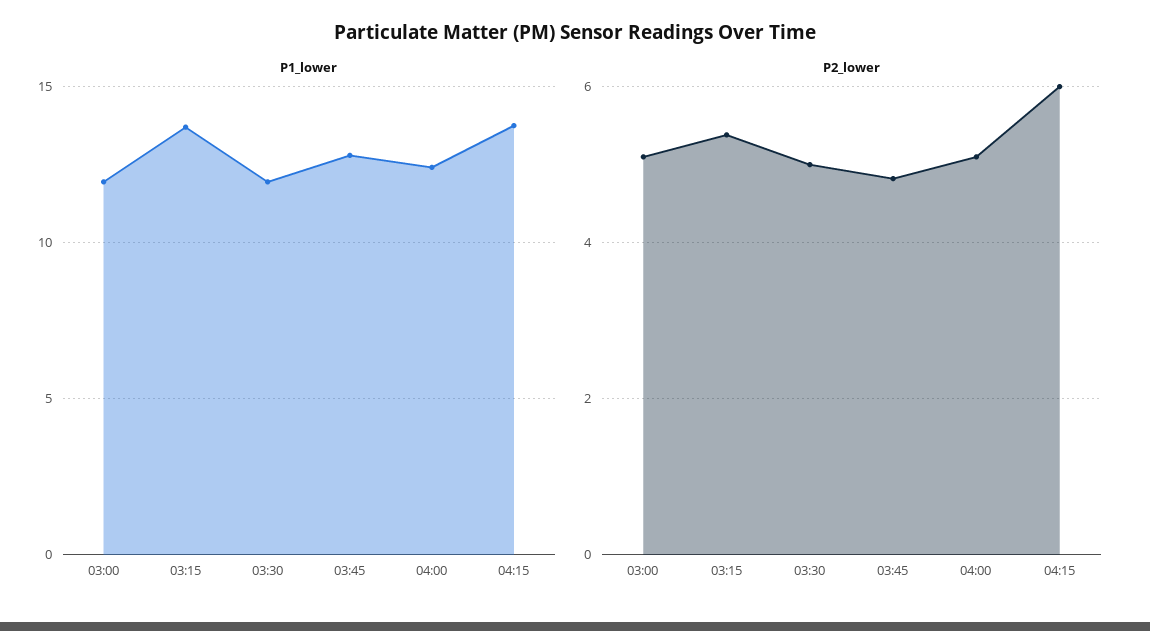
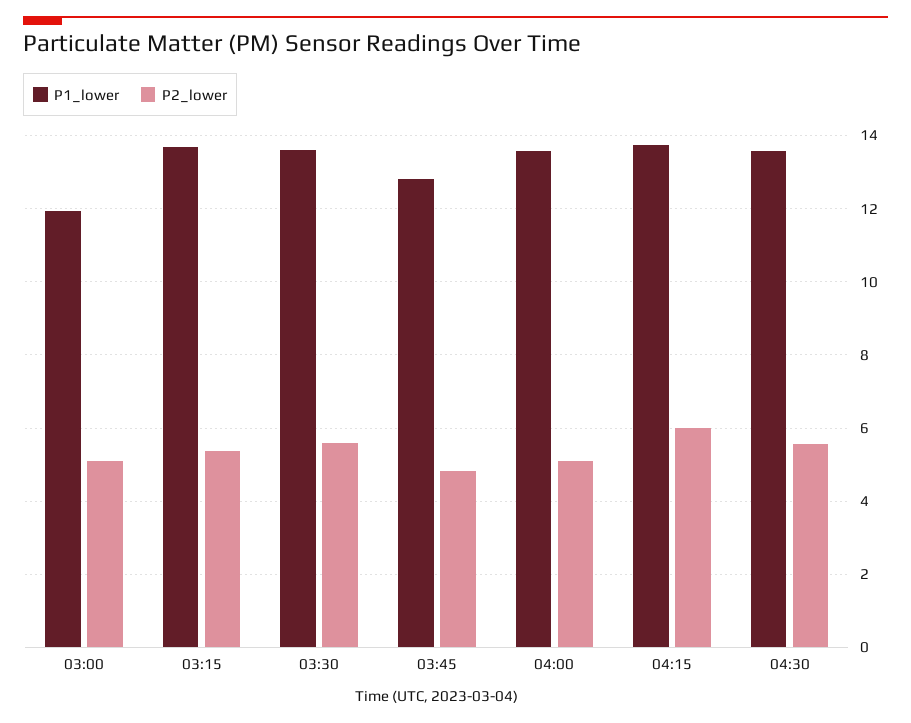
P1_lower, 03:30: 12 -> 13.6
P1_lower, 04:00: 12.5 -> 13.6
P2_lower, 03:30: 5 -> 5.6
P1_lower, 04:30: none -> 13.6
P2_lower, 04:30: none -> 5.6

